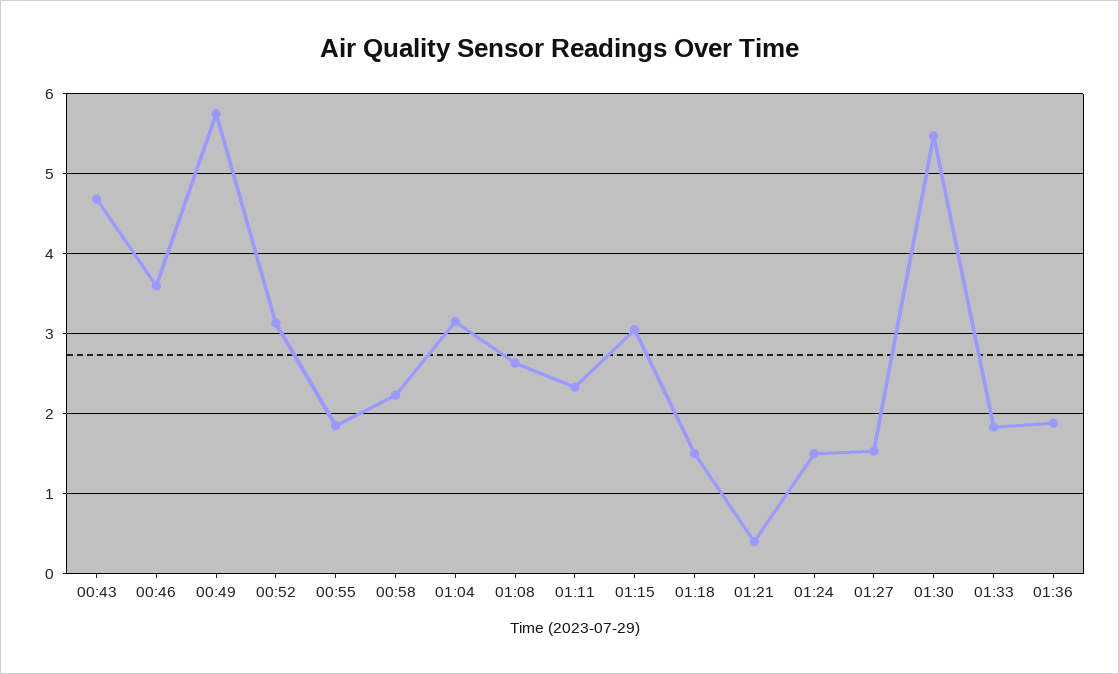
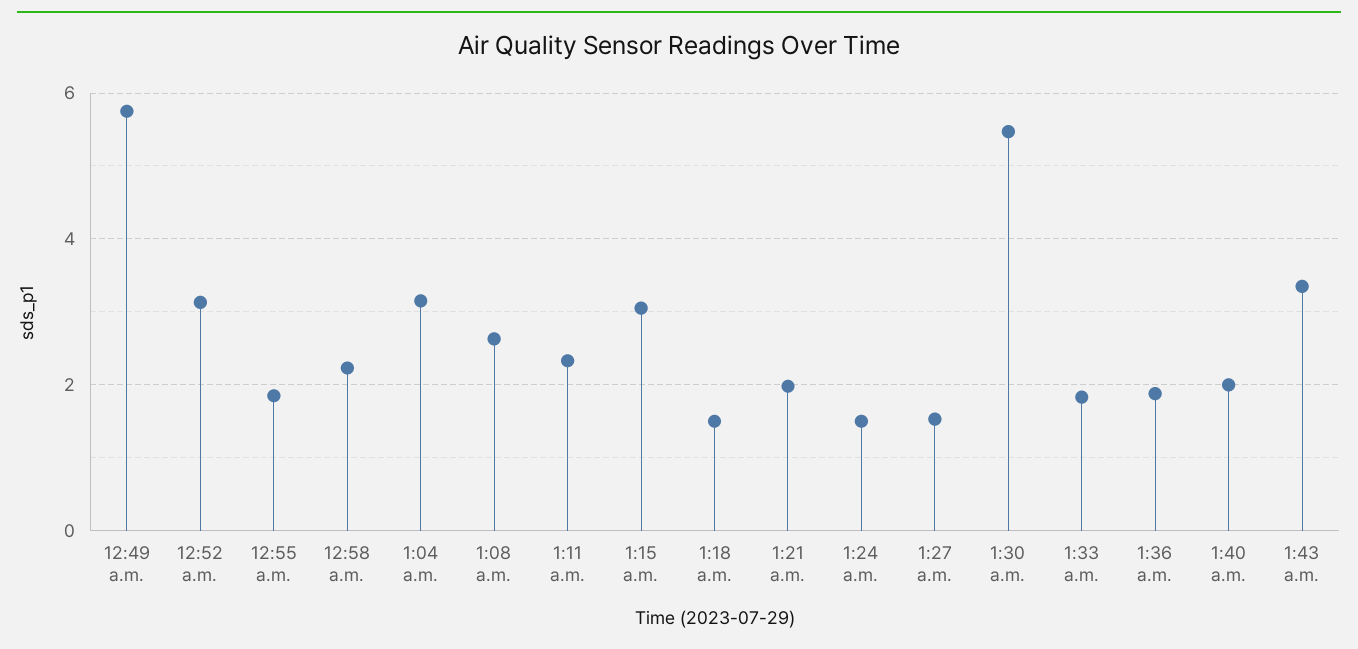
00:43: 4.7 -> none
00:46: 3.6 -> none
01:21: 0.4 -> 2
1:40 a.m.: none -> 2
1:43 a.m.: none -> 3.4

